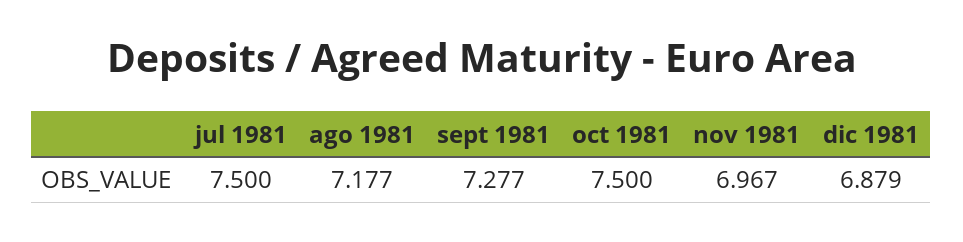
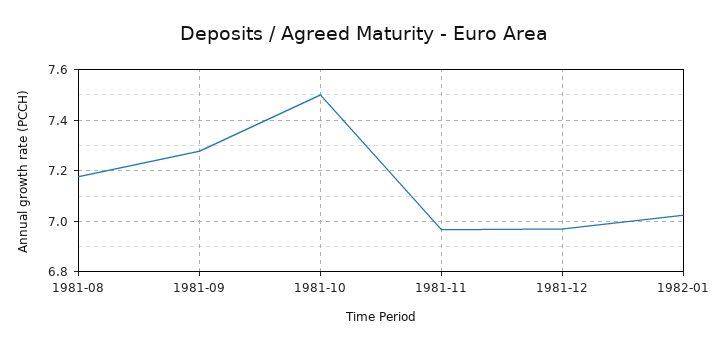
jul 1981: 7.5 -> none
dic 1981: 6.879 -> 6.975
1982-01: none -> 7.025

